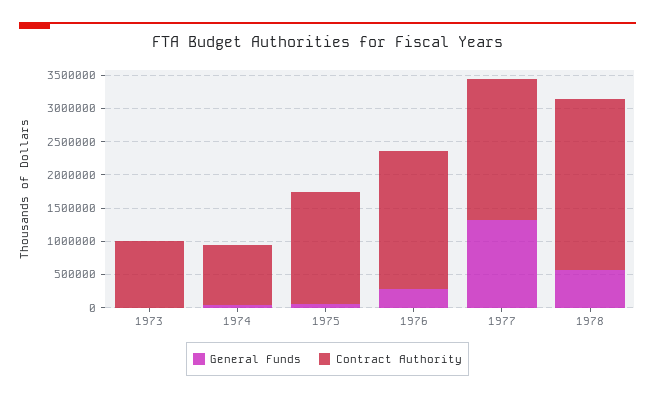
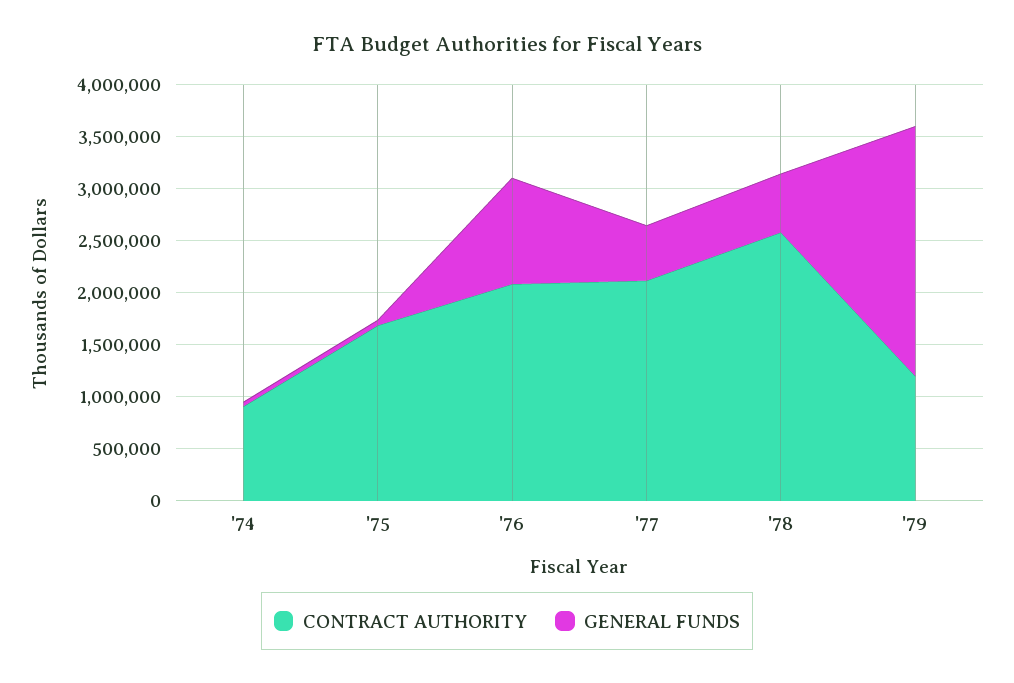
General Funds, 1973: 0 -> none
Contract Authority, 1973: 1000000 -> none
General Funds, 1976: 250000 -> 1000000
General Funds, 1977: 1250000 -> 500000
Contract Authority, '79: none -> 1200000
General Funds, '79: none -> 2400000

